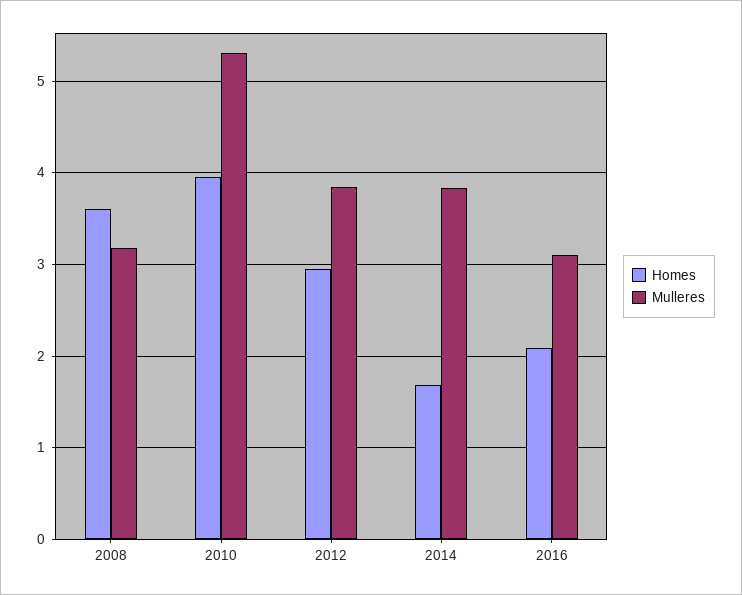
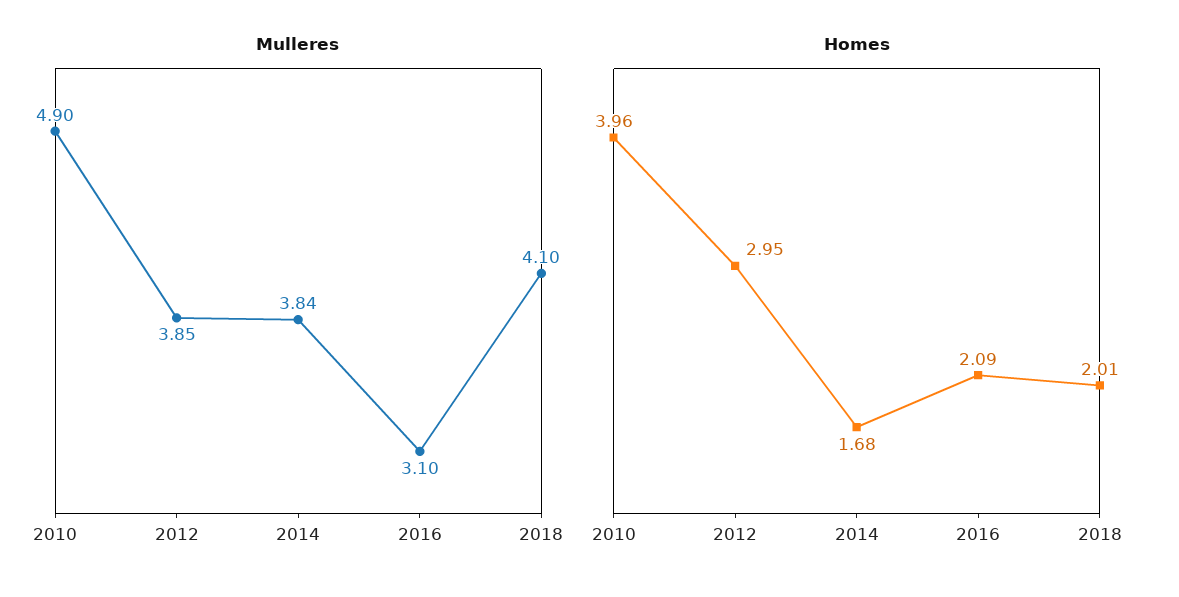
Homes, 2008: 3.6 -> none
Mulleres, 2008: 3.2 -> none
Mulleres, 2010: 5.3 -> 4.9
Mulleres, 2018: none -> 4.1
Homes, 2018: none -> 2.01

